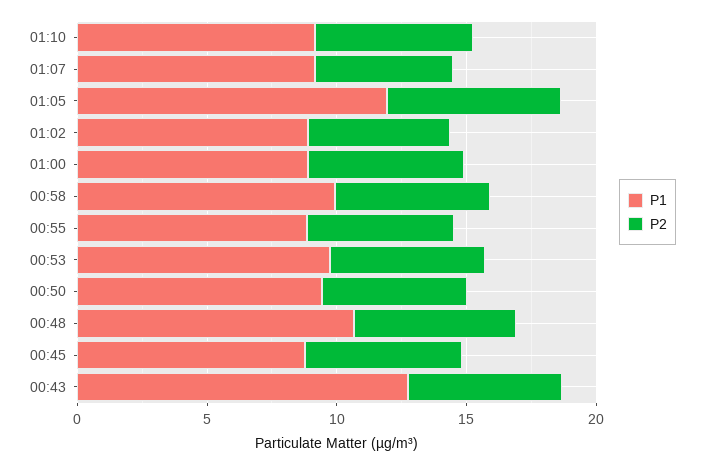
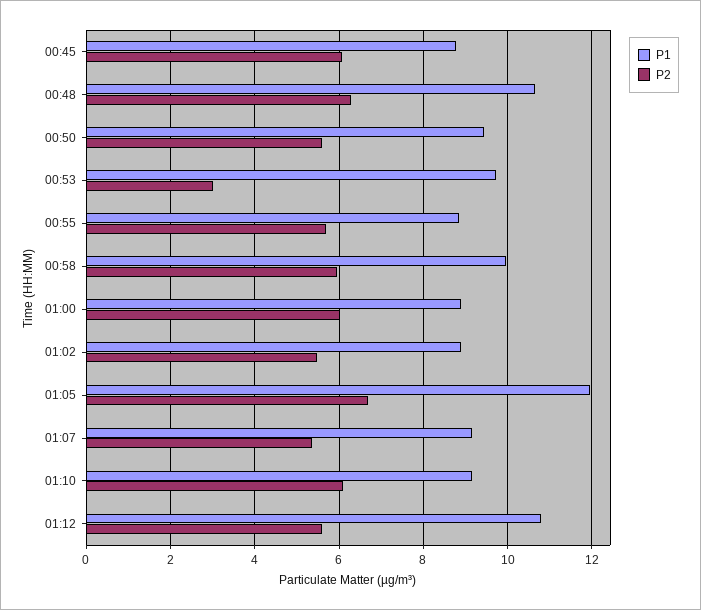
P2, 00:53: 6 -> 3
P1, 00:43: 13 -> none
P2, 00:43: 6 -> none
P1, 01:12: none -> 10.8
P2, 01:12: none -> 5.6

